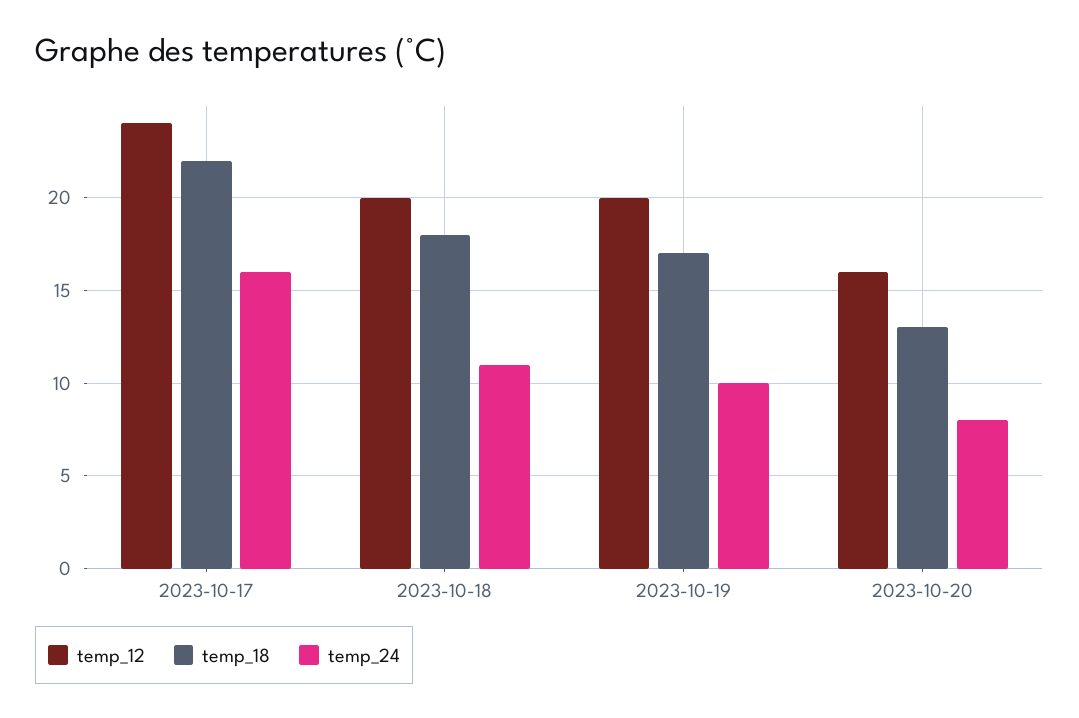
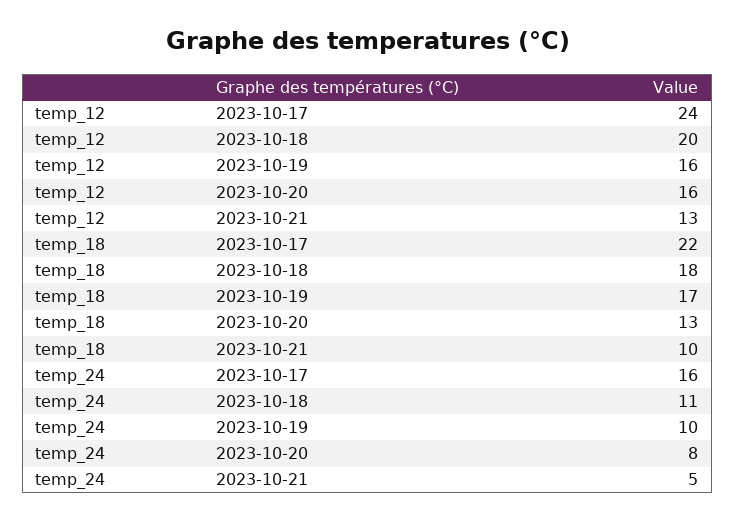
temp_12, 2023-10-19: 20 -> 16
temp_12, 2023-10-21: none -> 13
temp_18, 2023-10-21: none -> 10
temp_24, 2023-10-21: none -> 5

